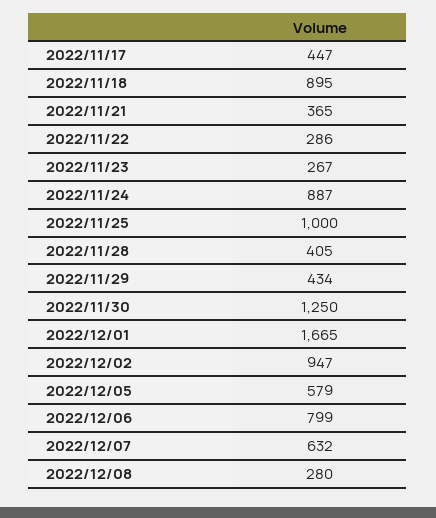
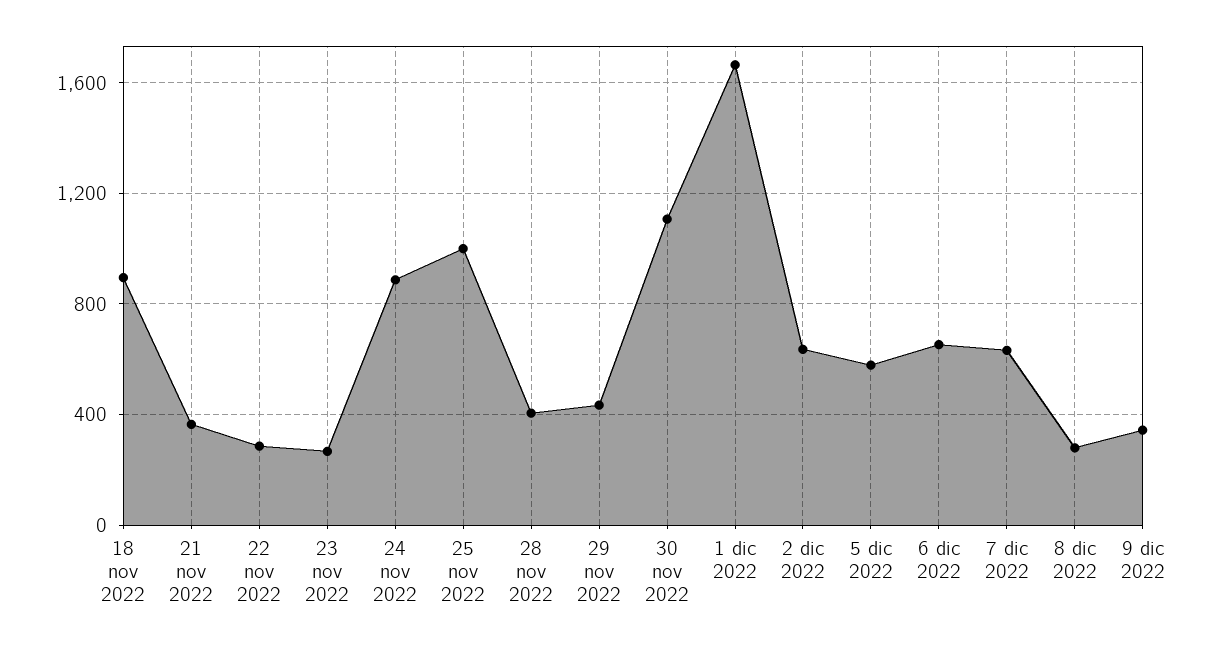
2022/11/17: 447 -> none
2022/11/30: 1250 -> 1100
2022/12/02: 947 -> 650
2022/12/06: 799 -> 650
9 dic 2022: none -> 350

